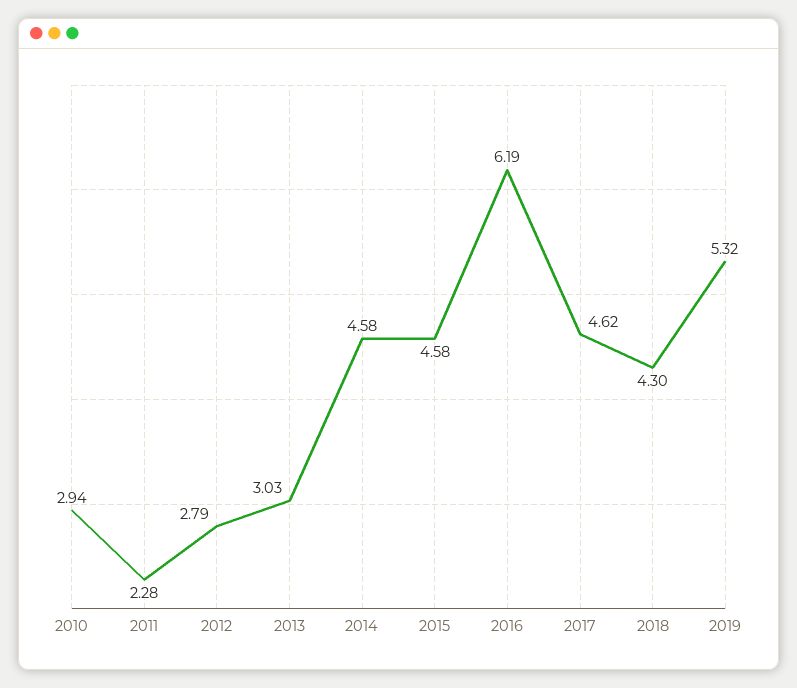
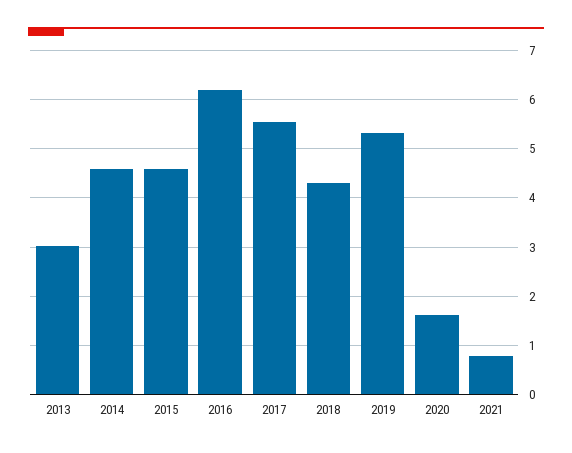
2010: 2.94 -> none
2011: 2.28 -> none
2012: 2.79 -> none
2017: 4.62 -> 5.6
2020: none -> 1.6
2021: none -> 0.8

